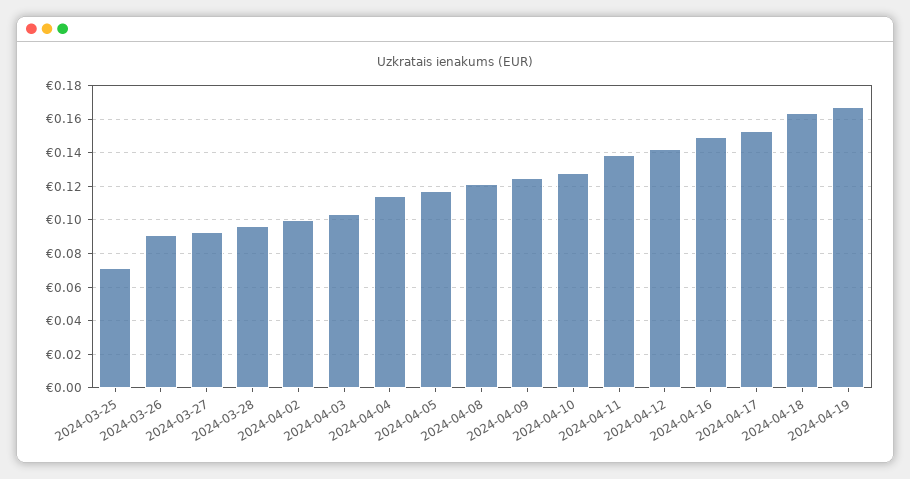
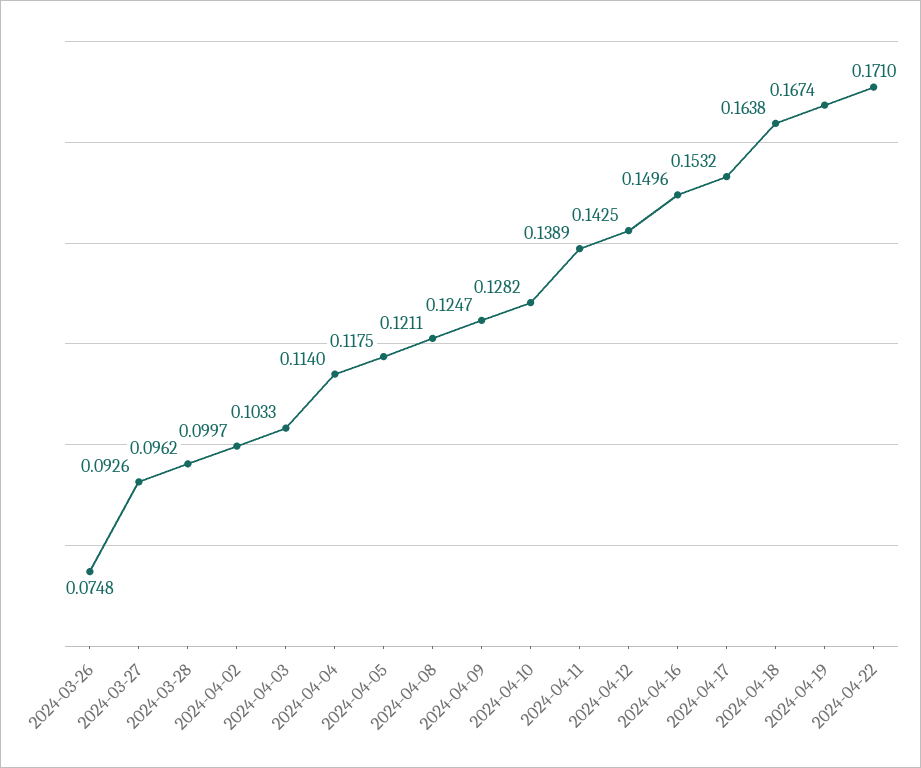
2024-03-25: 0.07 -> none
2024-03-26: 0.09 -> 0.0748
2024-04-22: none -> 0.171

